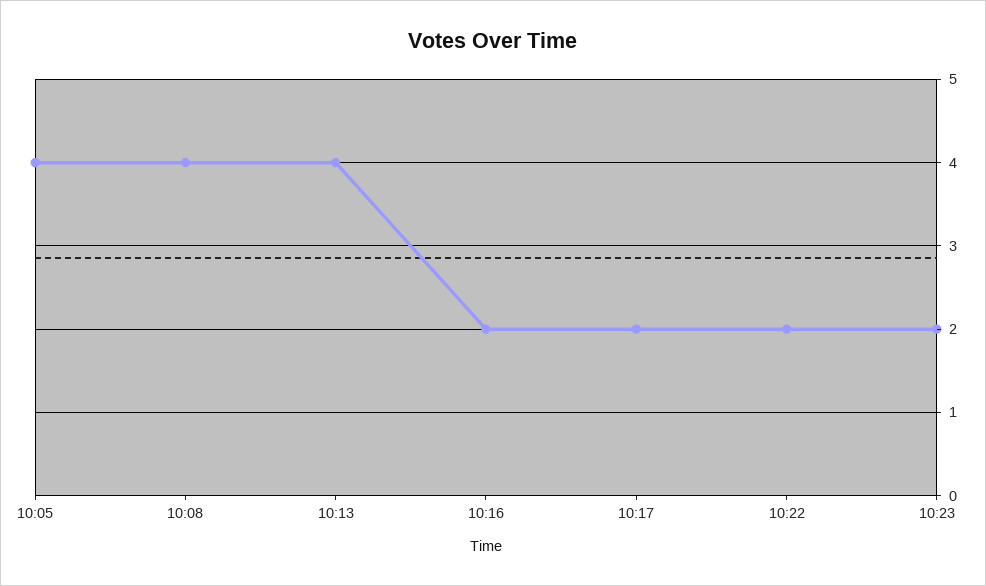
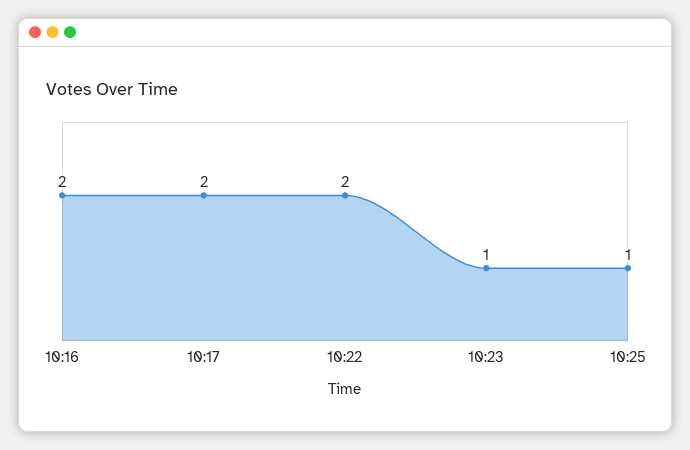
10:05: 4 -> none
10:08: 4 -> none
10:13: 4 -> none
10:23: 2 -> 1
10:25: none -> 1

